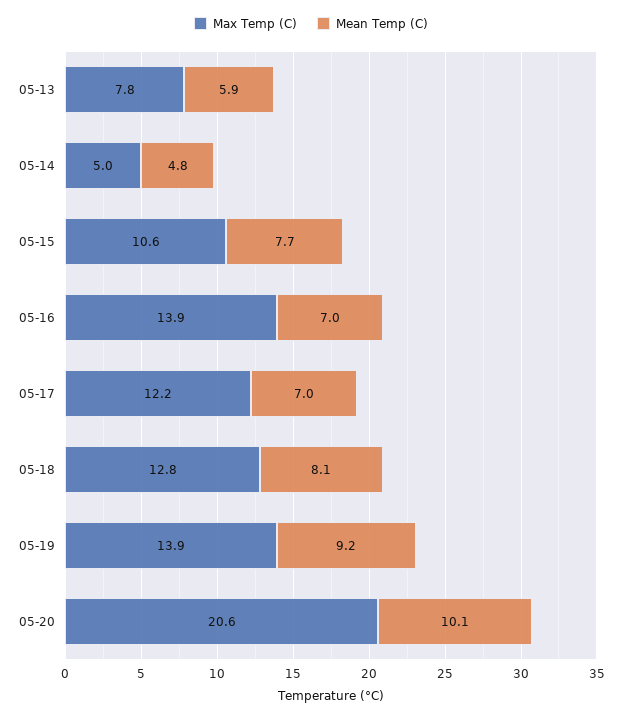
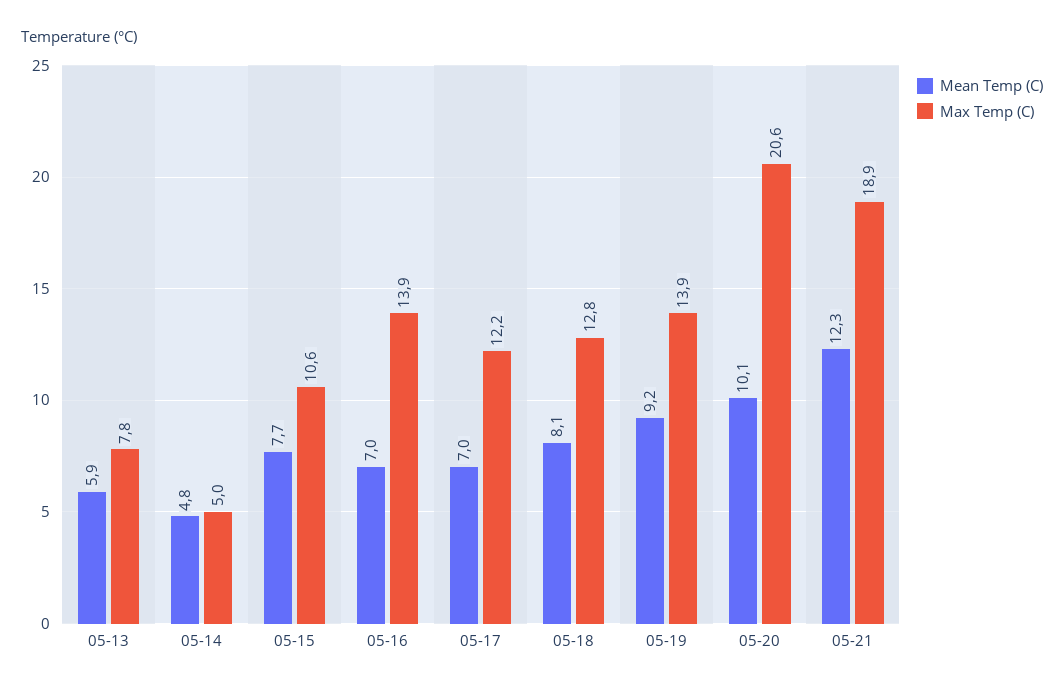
Mean Temp (C), 05-21: none -> 12.3
Max Temp (C), 05-21: none -> 18.9

